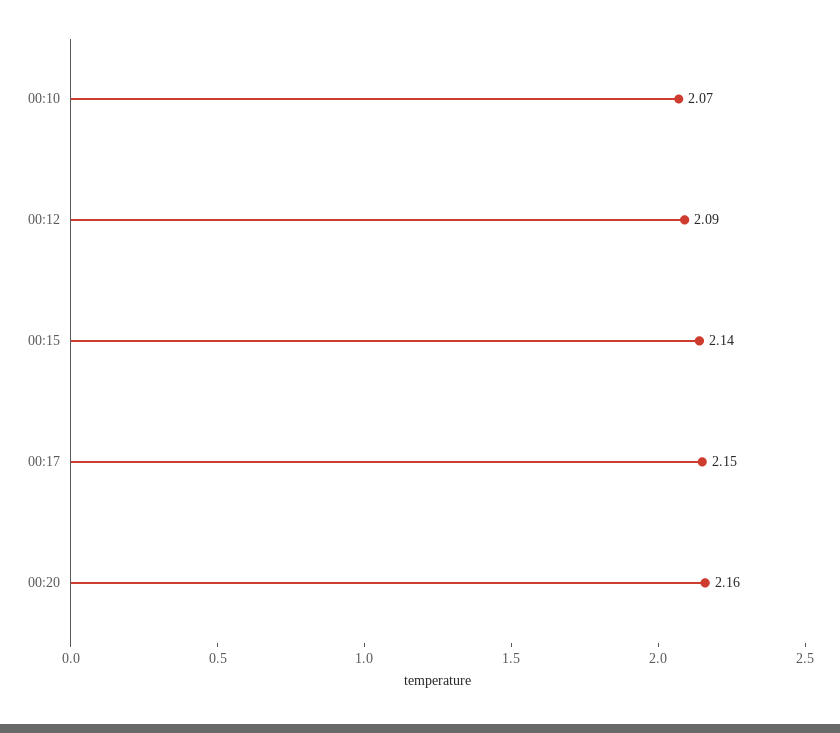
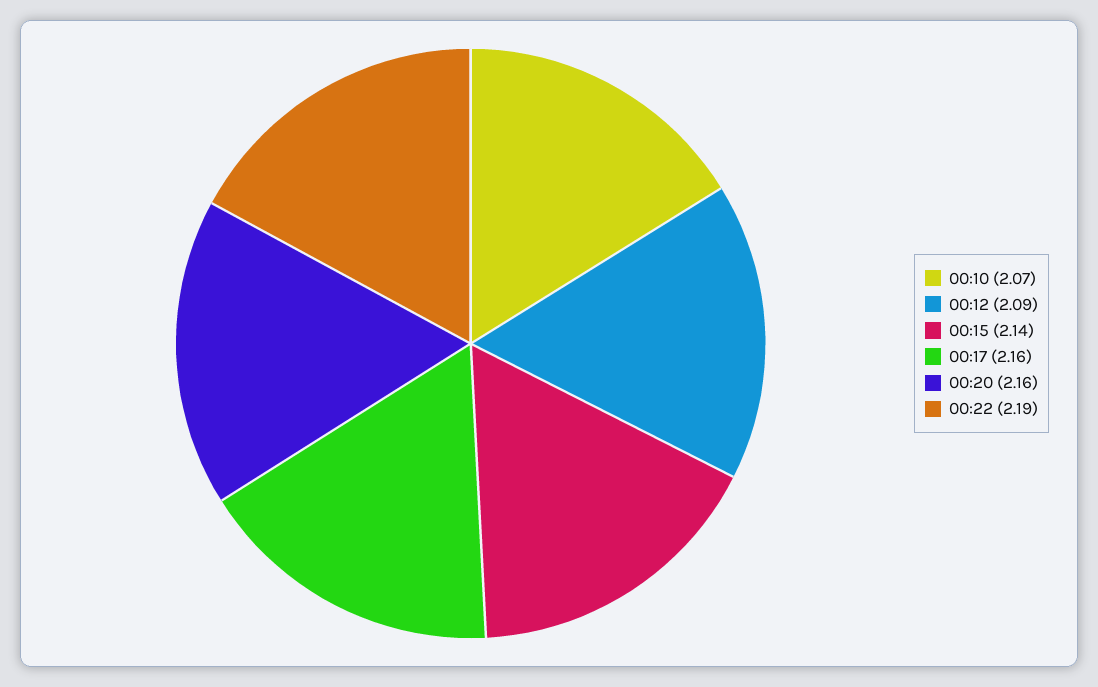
00:17: 2.15 -> 2.16
00:22: none -> 2.19

